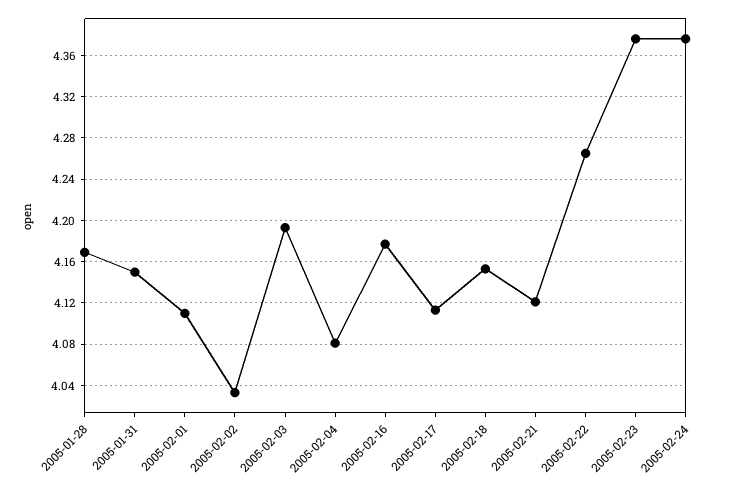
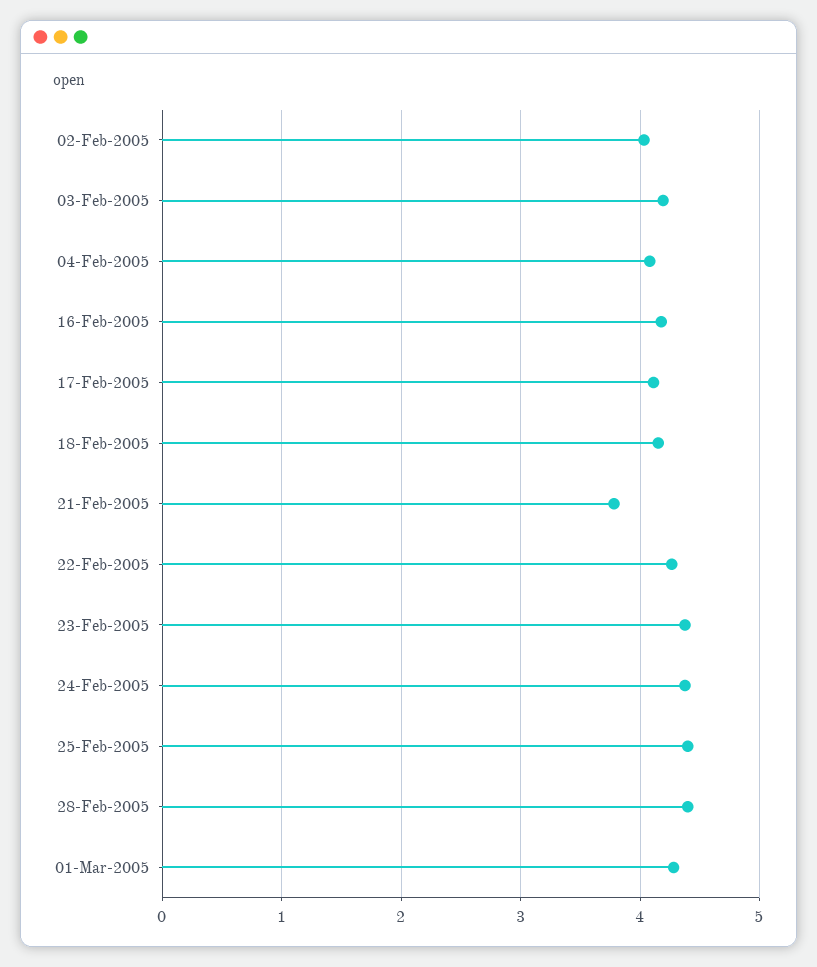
2005-01-28: 4.17 -> none
2005-01-31: 4.15 -> none
2005-02-01: 4.11 -> none
2005-02-21: 4.12 -> 3.8
25-Feb-2005: none -> 4.4
28-Feb-2005: none -> 4.4
01-Mar-2005: none -> 4.3

